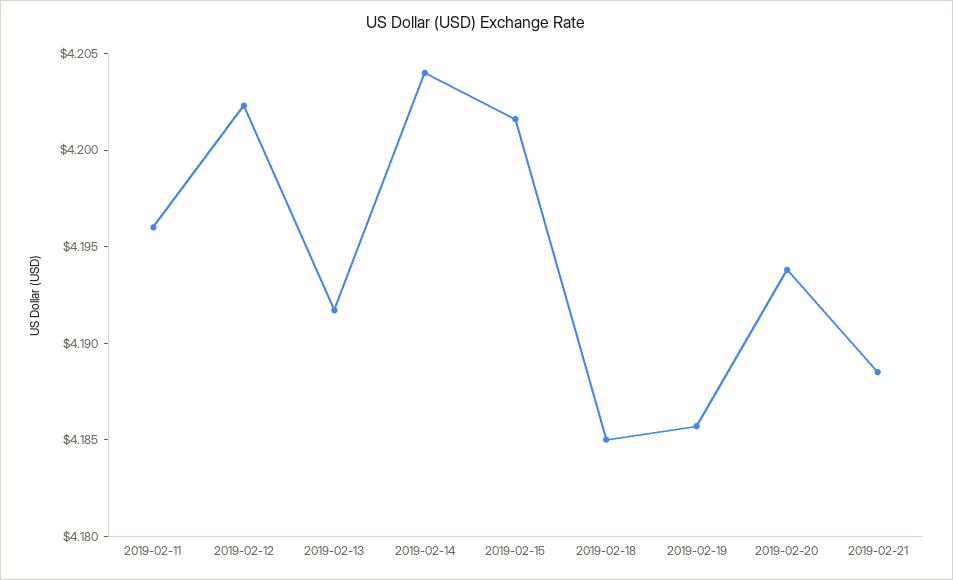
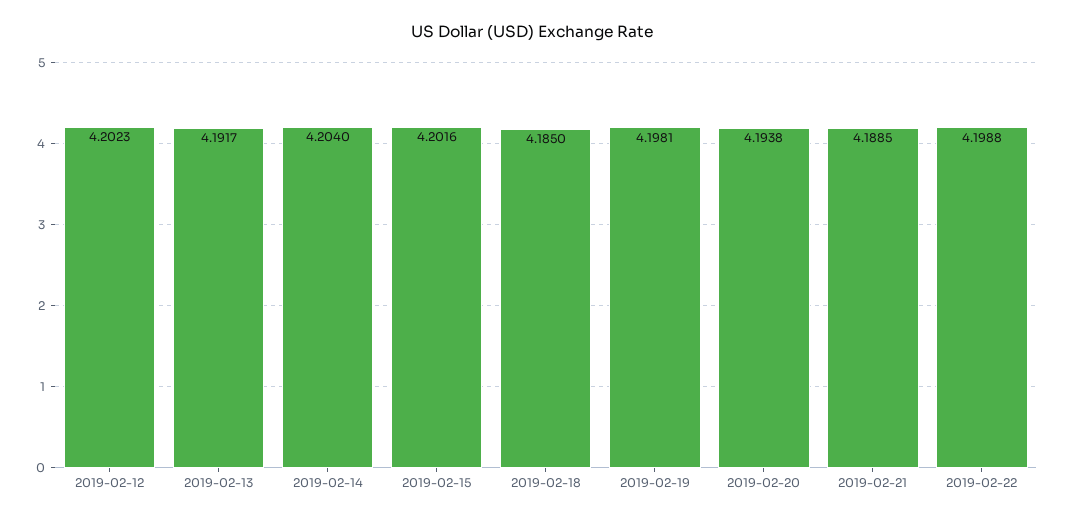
2019-02-11: 4.196 -> none
2019-02-19: 4.186 -> 4.1981
2019-02-22: none -> 4.1988

